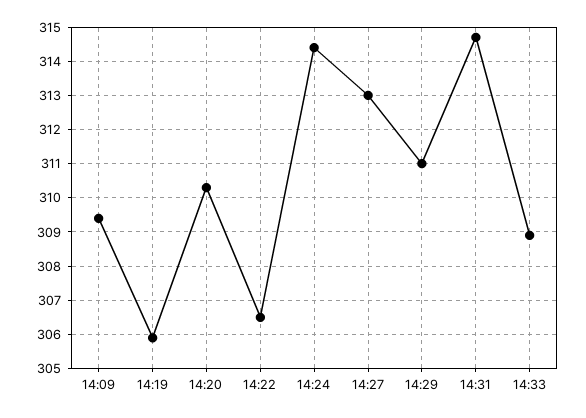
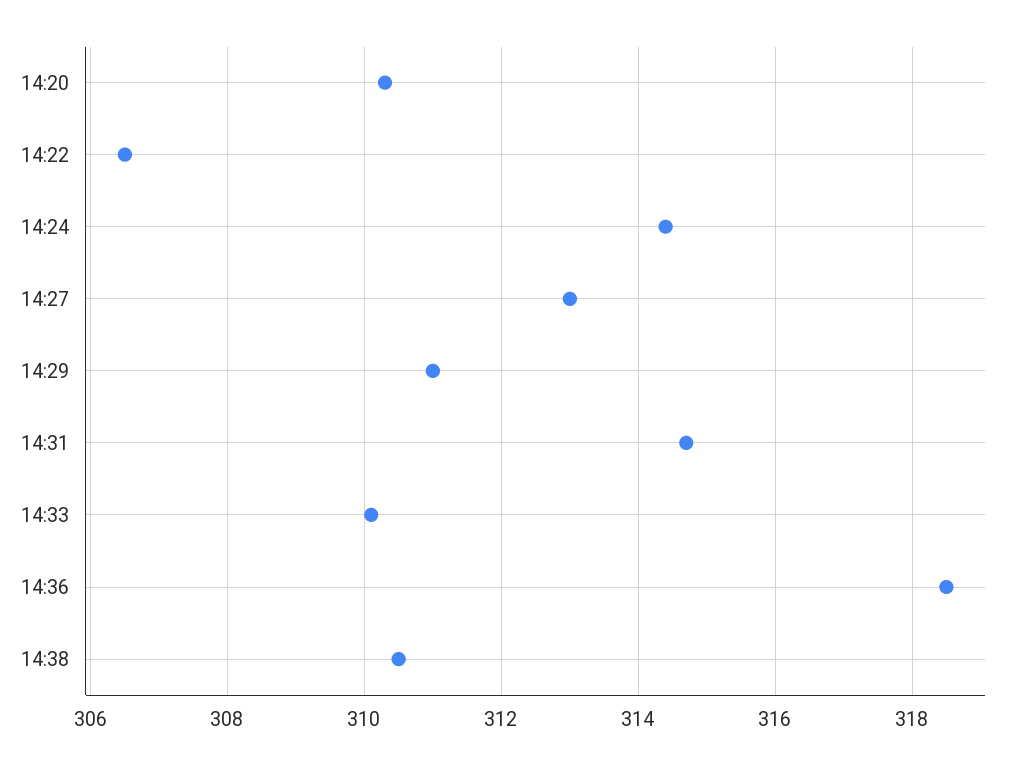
14:09: 309.5 -> none
14:19: 306 -> none
14:33: 309 -> 310
14:36: none -> 318.5
14:38: none -> 310.5

